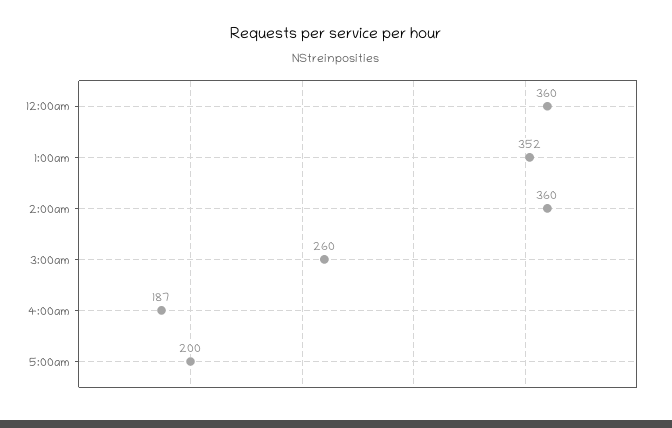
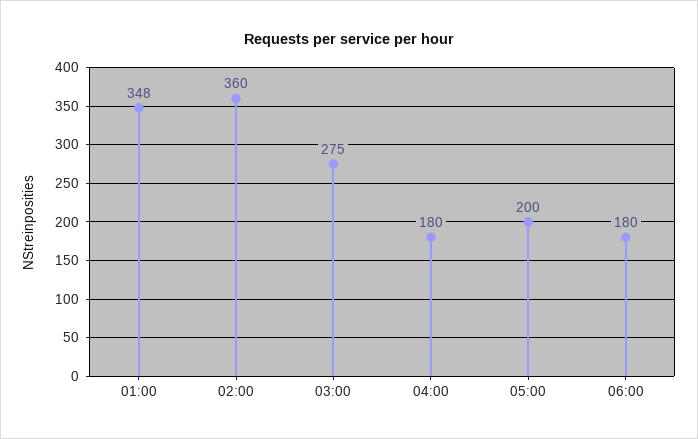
12:00am: 360 -> none
1:00am: 352 -> 348
3:00am: 260 -> 275
4:00am: 187 -> 180
06:00: none -> 180

